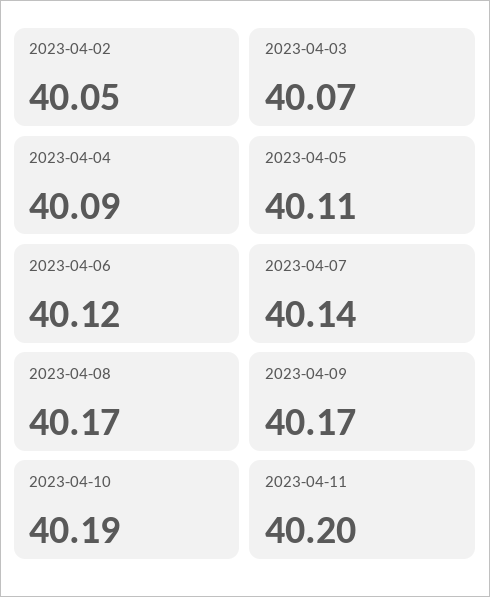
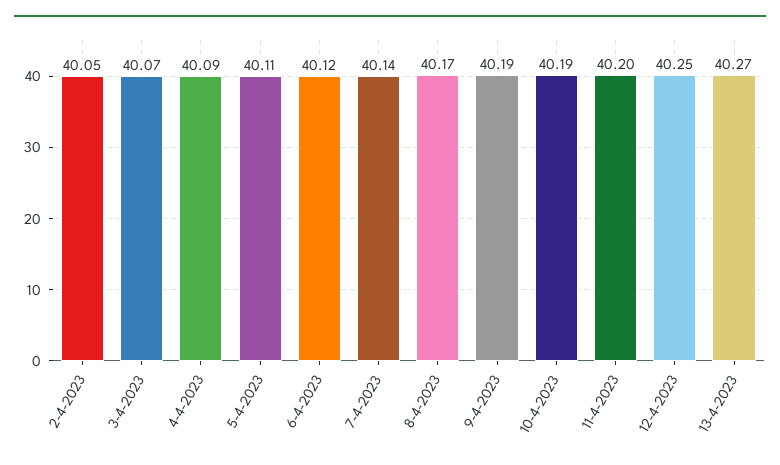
2023-04-09: 40.17 -> 40.19
12-4-2023: none -> 40.25
13-4-2023: none -> 40.27

